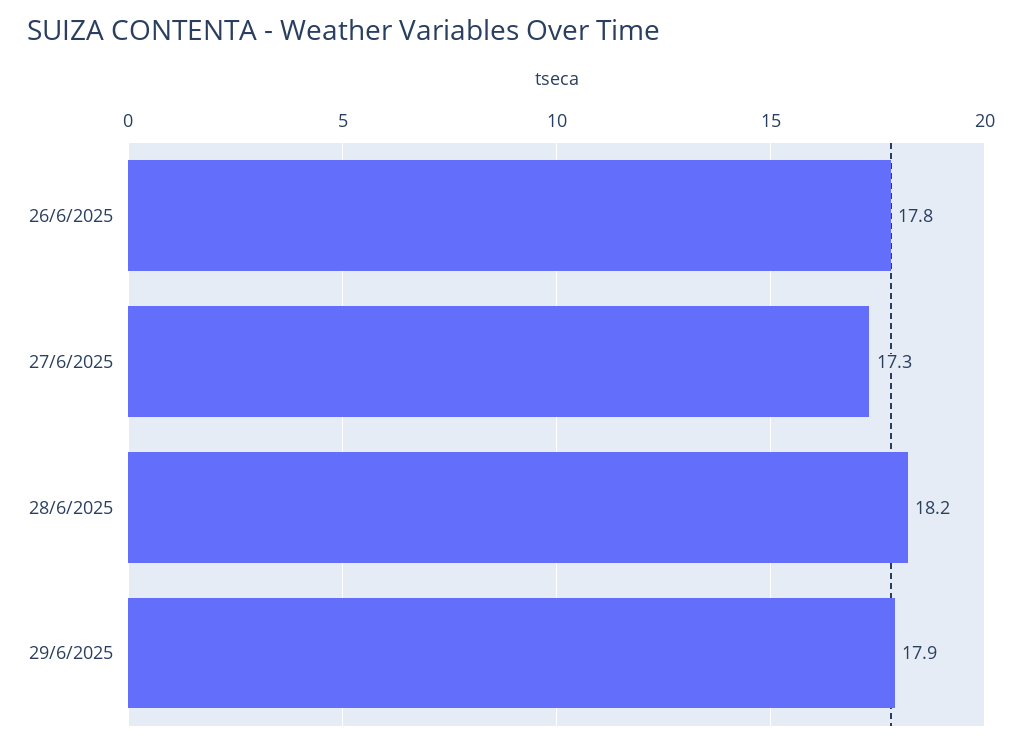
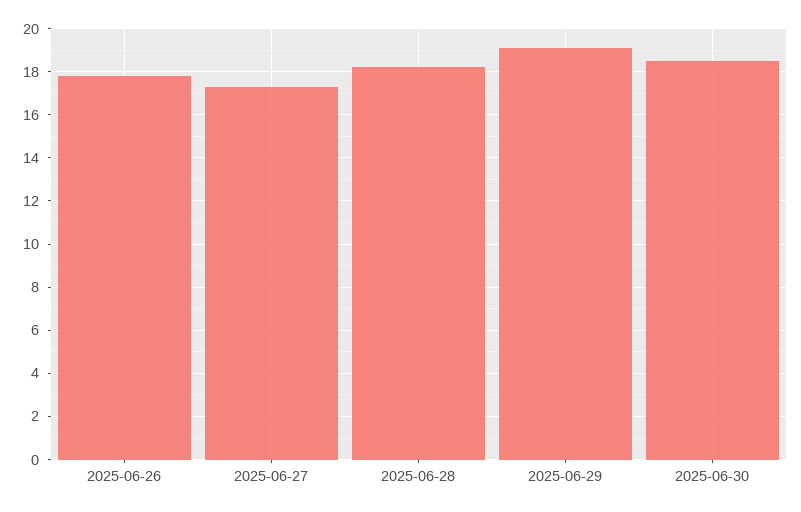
29/6/2025: 17.9 -> 19
2025-06-30: none -> 18.5

